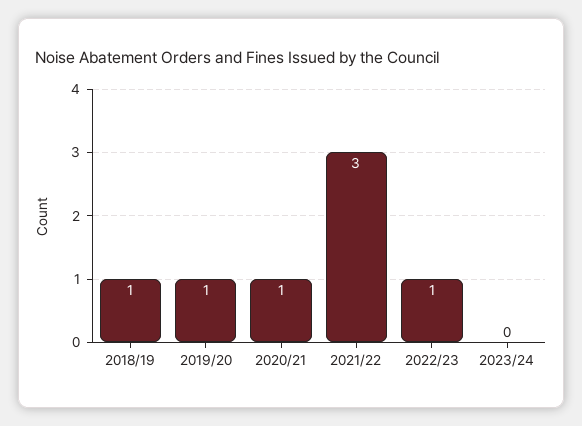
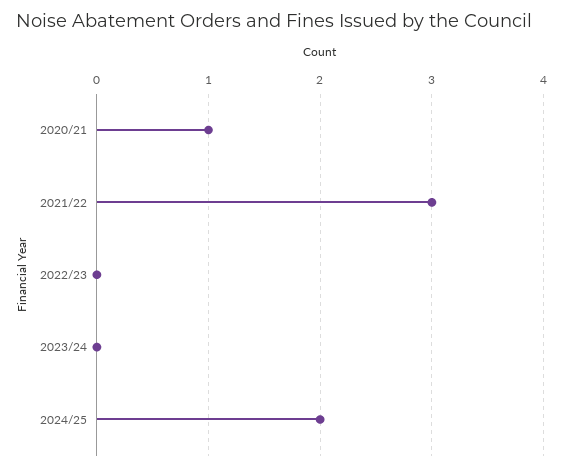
2018/19: 1 -> none
2019/20: 1 -> none
2022/23: 1 -> 0
2024/25: none -> 2

